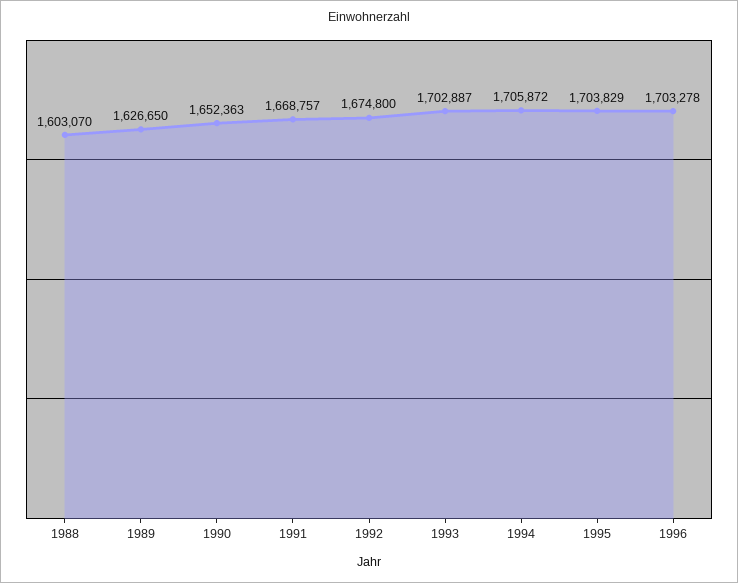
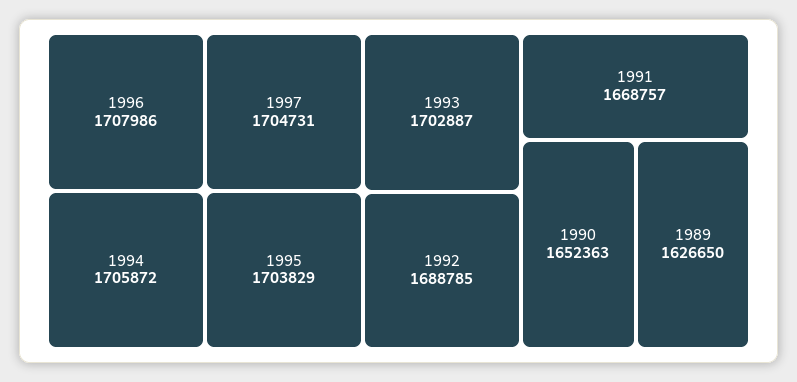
1988: 1603070 -> none
1992: 1674800 -> 1688785
1996: 1703278 -> 1707986
1997: none -> 1704731

